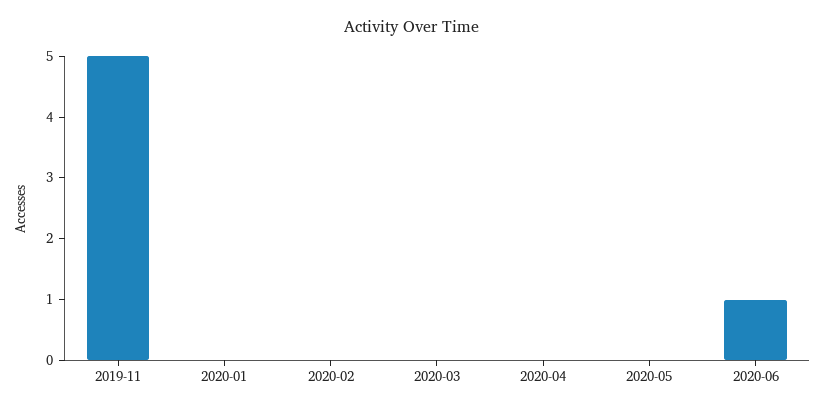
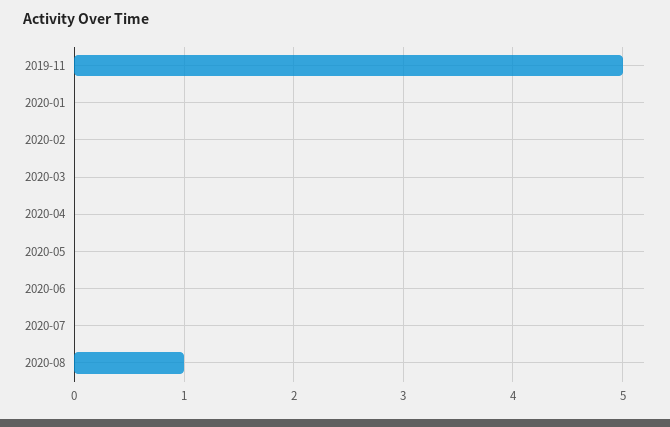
2020-06: 1 -> 0
2020-07: none -> 0
2020-08: none -> 1

